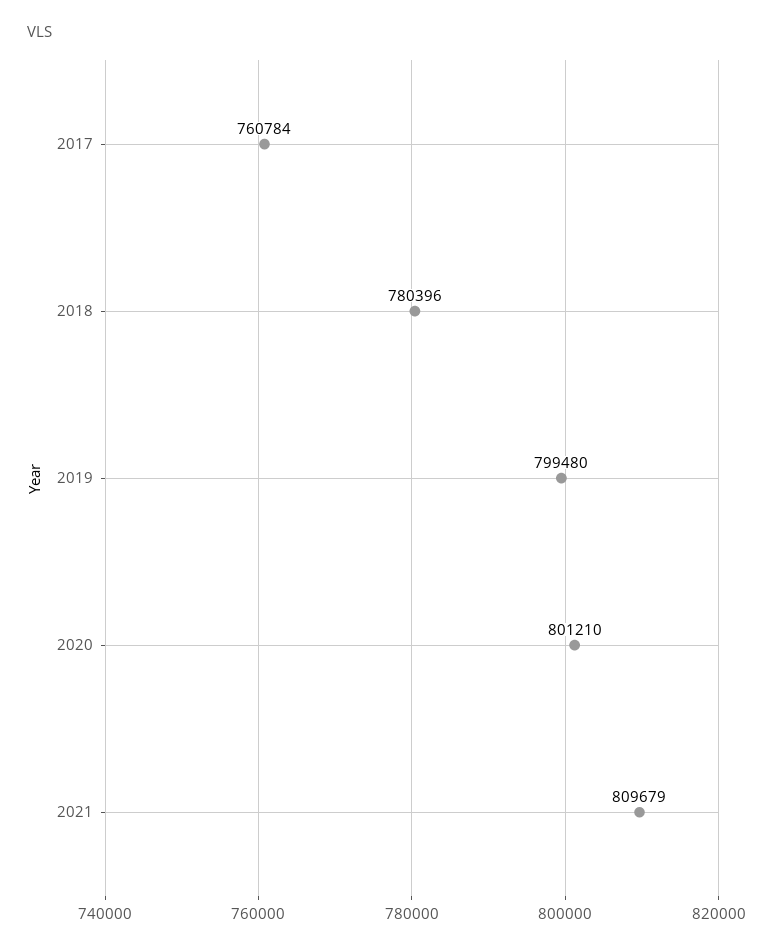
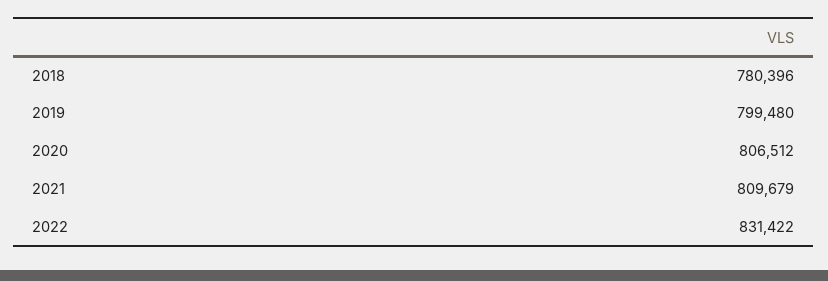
2017: 760784 -> none
2020: 801210 -> 806512
2022: none -> 831422

